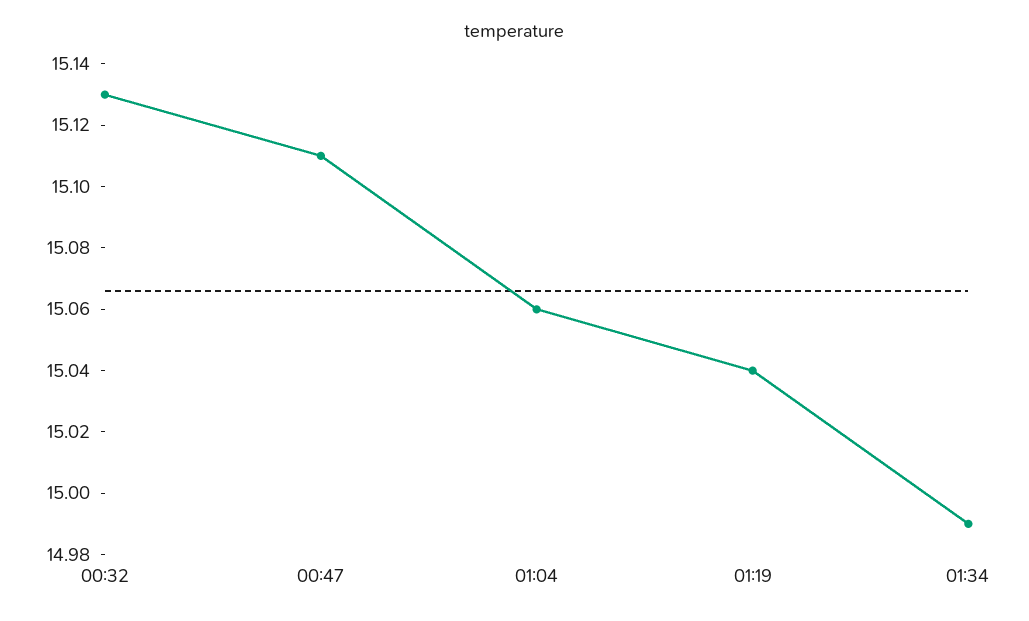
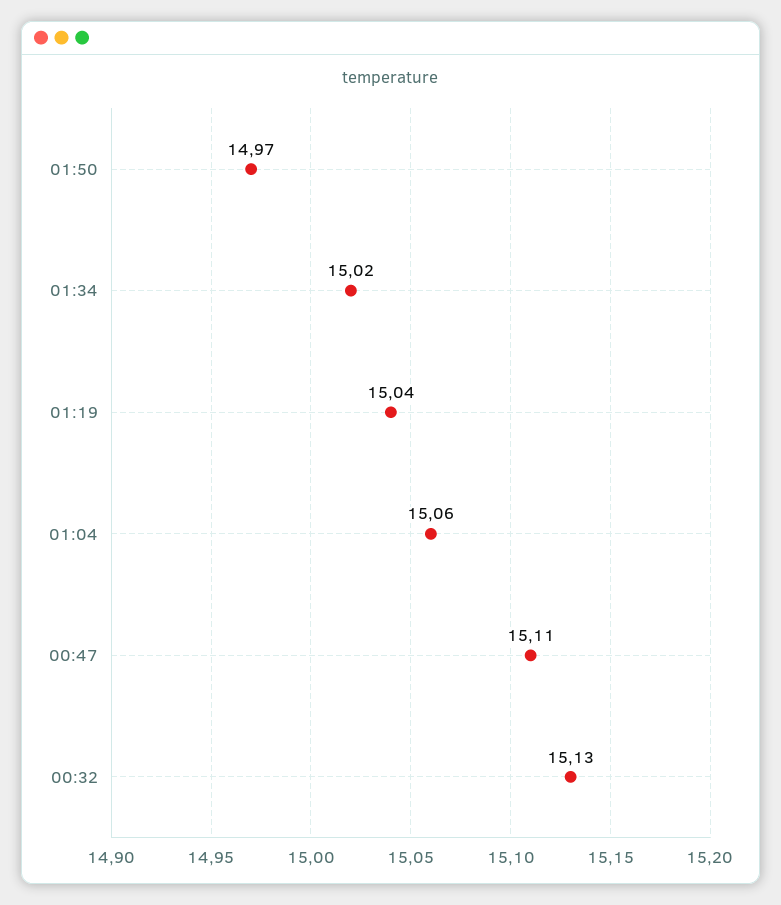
01:34: 14.99 -> 15.02
01:50: none -> 14.97

